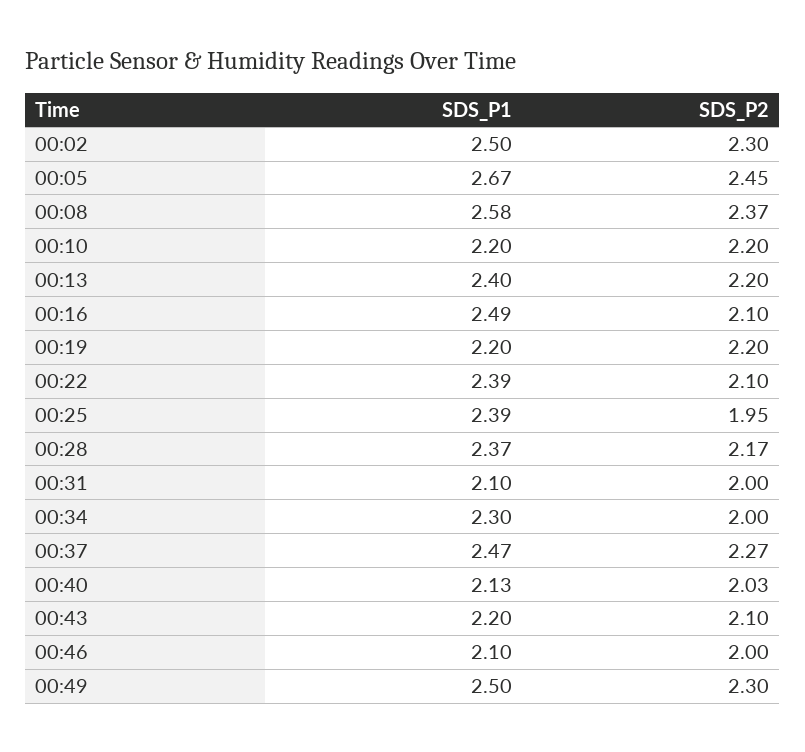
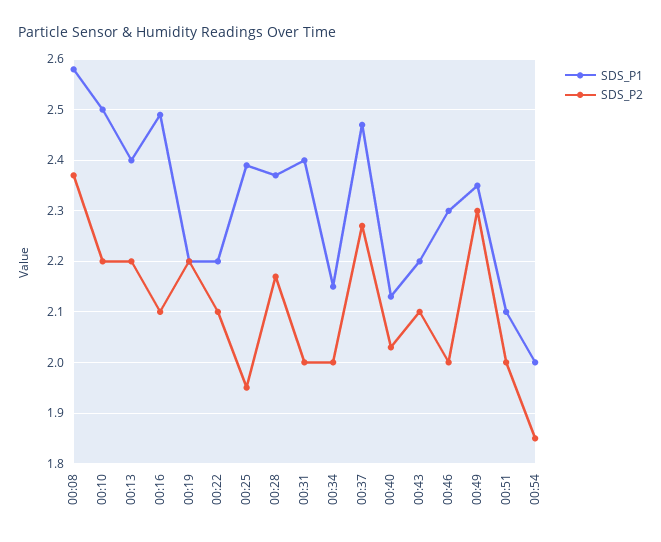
SDS_P1, 00:02: 2.5 -> none
SDS_P2, 00:02: 2.3 -> none
SDS_P1, 00:05: 2.67 -> none
SDS_P2, 00:05: 2.45 -> none
SDS_P1, 00:10: 2.2 -> 2.5
SDS_P1, 00:22: 2.39 -> 2.2
SDS_P1, 00:31: 2.1 -> 2.4
SDS_P1, 00:34: 2.3 -> 2.15
SDS_P1, 00:46: 2.1 -> 2.3
SDS_P1, 00:49: 2.5 -> 2.35
SDS_P1, 00:51: none -> 2.1
SDS_P2, 00:51: none -> 2
SDS_P1, 00:54: none -> 2
SDS_P2, 00:54: none -> 1.85

